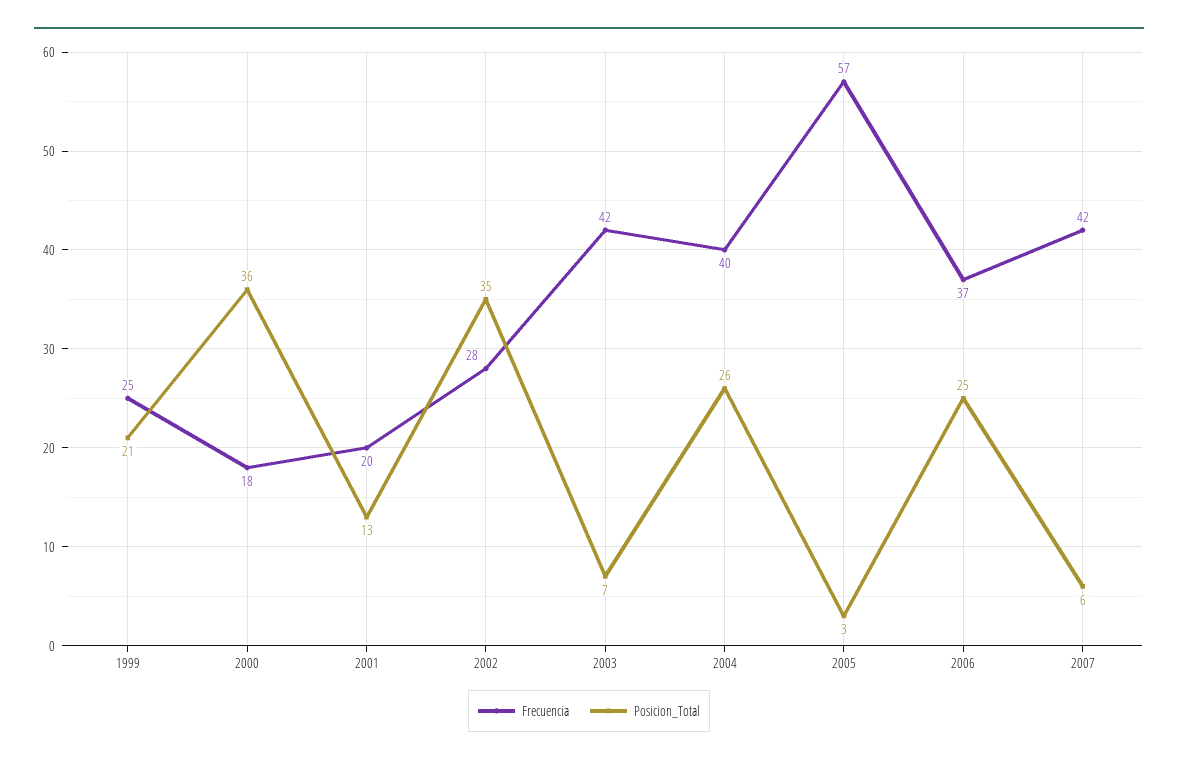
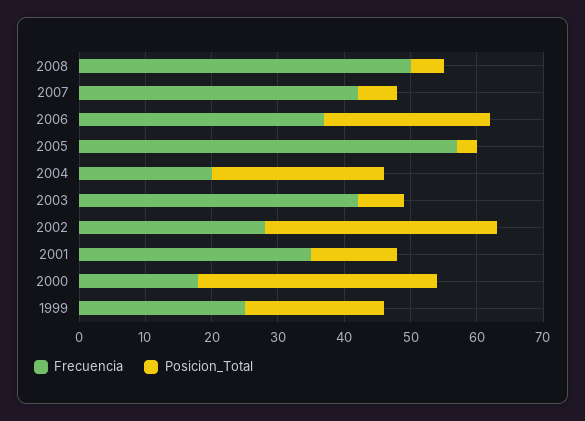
Frecuencia, 2001: 20 -> 35
Frecuencia, 2004: 40 -> 20
Frecuencia, 2008: none -> 50
Posicion_Total, 2008: none -> 5

